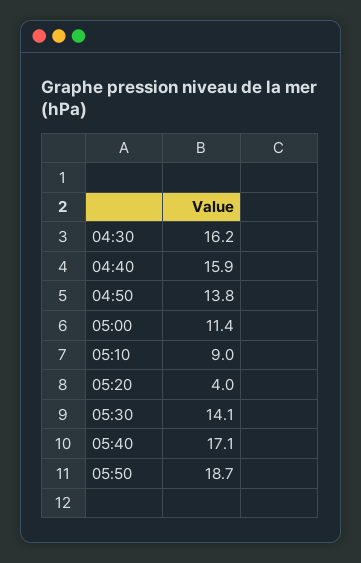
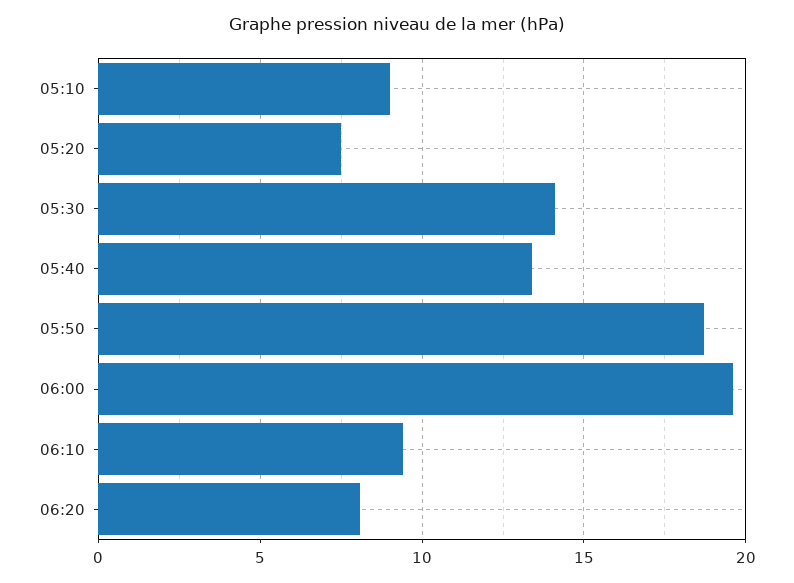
04:30: 16.2 -> none
04:40: 15.9 -> none
04:50: 13.8 -> none
05:00: 11.4 -> none
05:20: 4 -> 7.5
05:40: 17.1 -> 13.5
06:00: none -> 19.5
06:10: none -> 9.5
06:20: none -> 8

